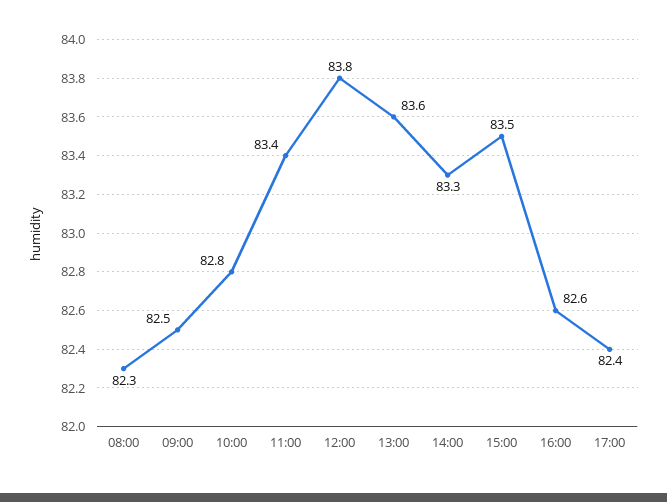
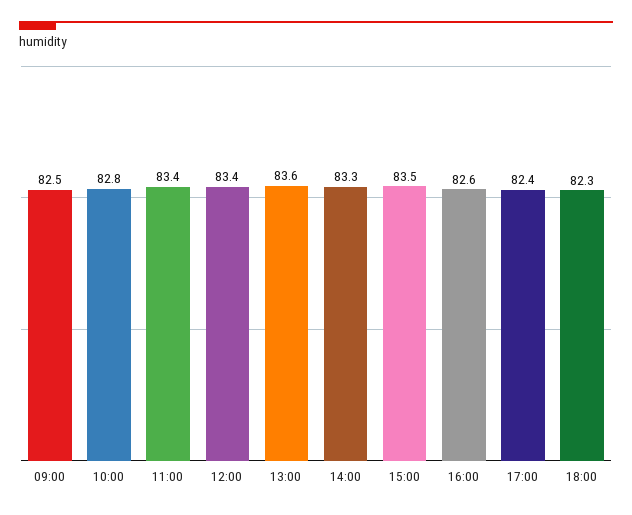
08:00: 82.3 -> none
12:00: 83.8 -> 83.4
18:00: none -> 82.3

